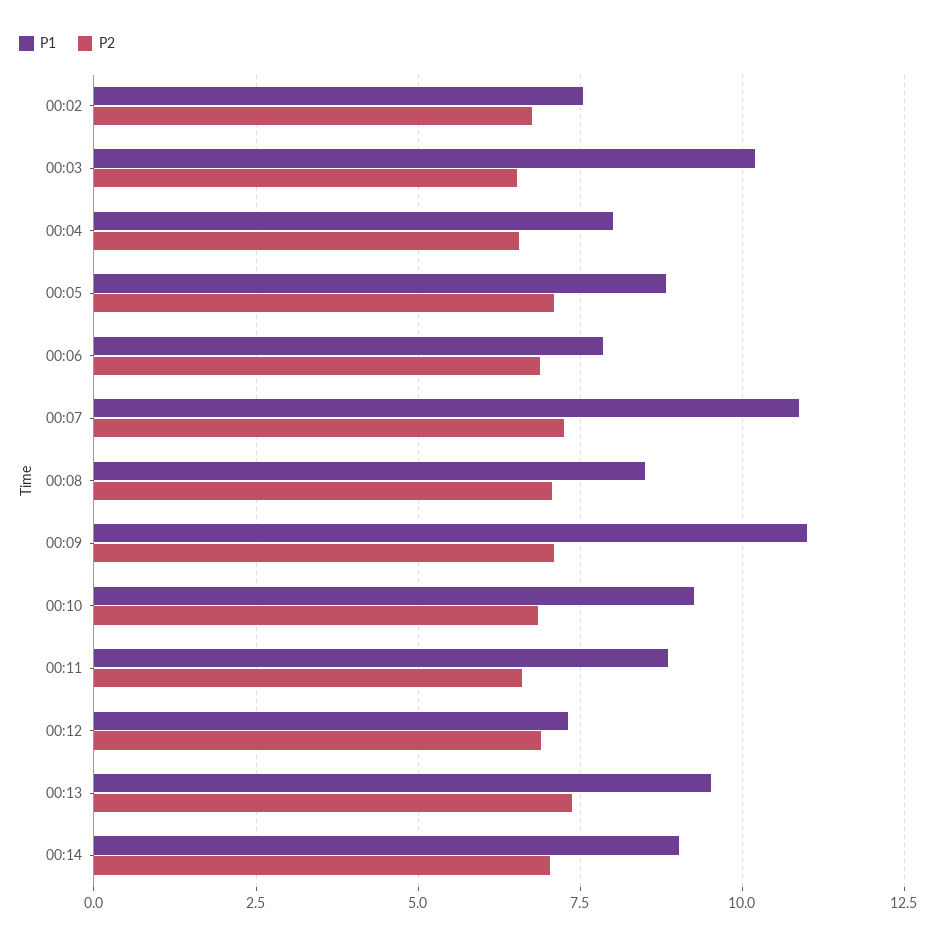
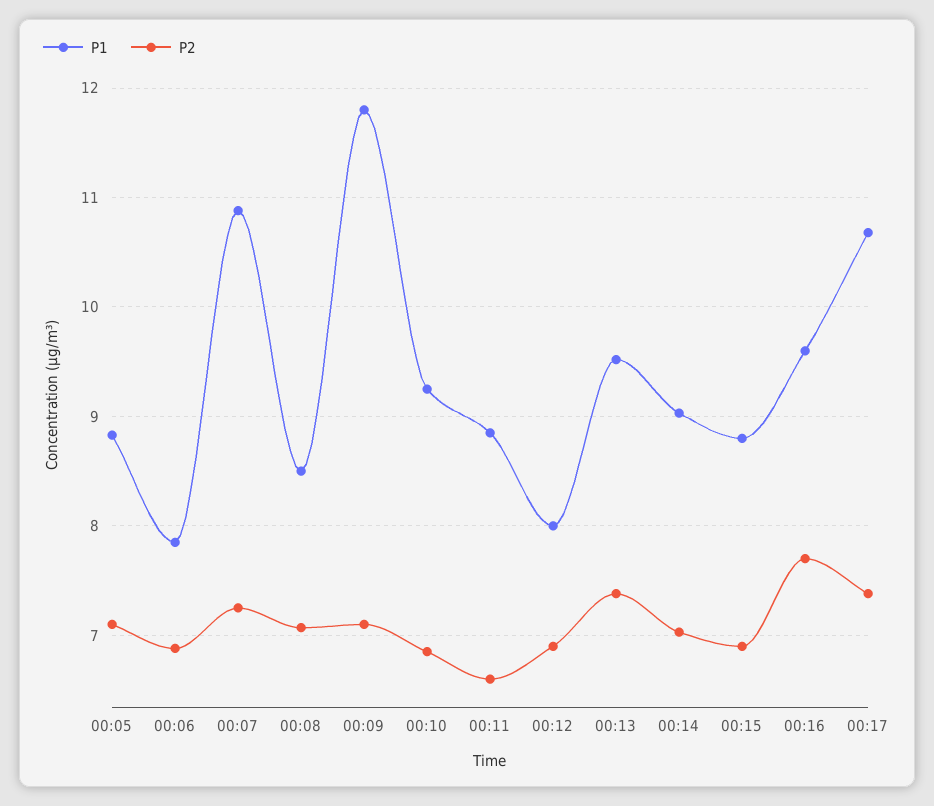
P1, 00:02: 7.5 -> none
P2, 00:02: 6.75 -> none
P1, 00:03: 10.25 -> none
P2, 00:03: 6.5 -> none
P1, 00:04: 8 -> none
P2, 00:04: 6.5 -> none
P1, 00:09: 11 -> 11.8
P1, 00:12: 7.25 -> 8
P1, 00:15: none -> 8.8
P2, 00:15: none -> 6.9
P1, 00:16: none -> 9.6
P2, 00:16: none -> 7.7
P1, 00:17: none -> 10.7
P2, 00:17: none -> 7.4

